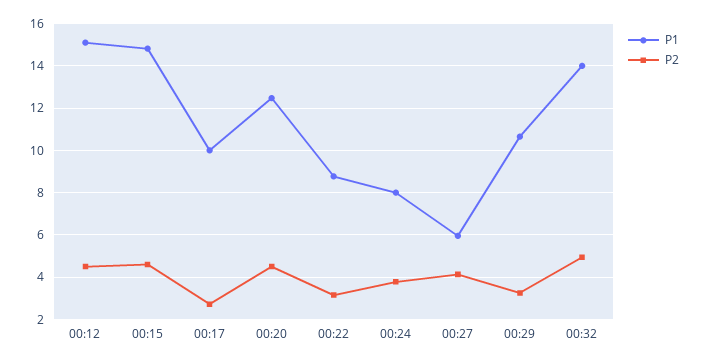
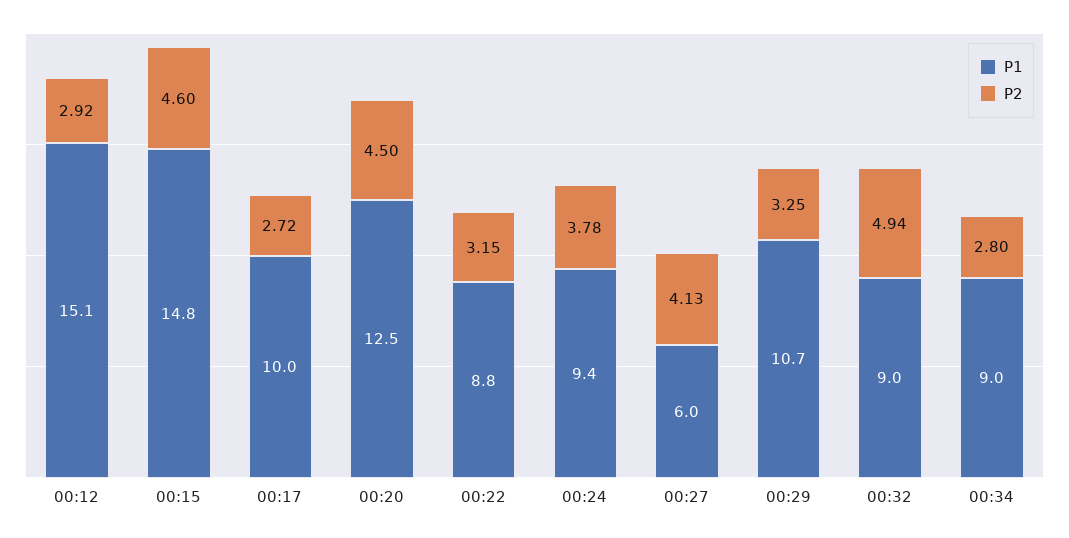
P2, 00:12: 4.5 -> 2.92
P1, 00:24: 8 -> 9.4
P1, 00:32: 14 -> 9
P1, 00:34: none -> 9
P2, 00:34: none -> 2.8

